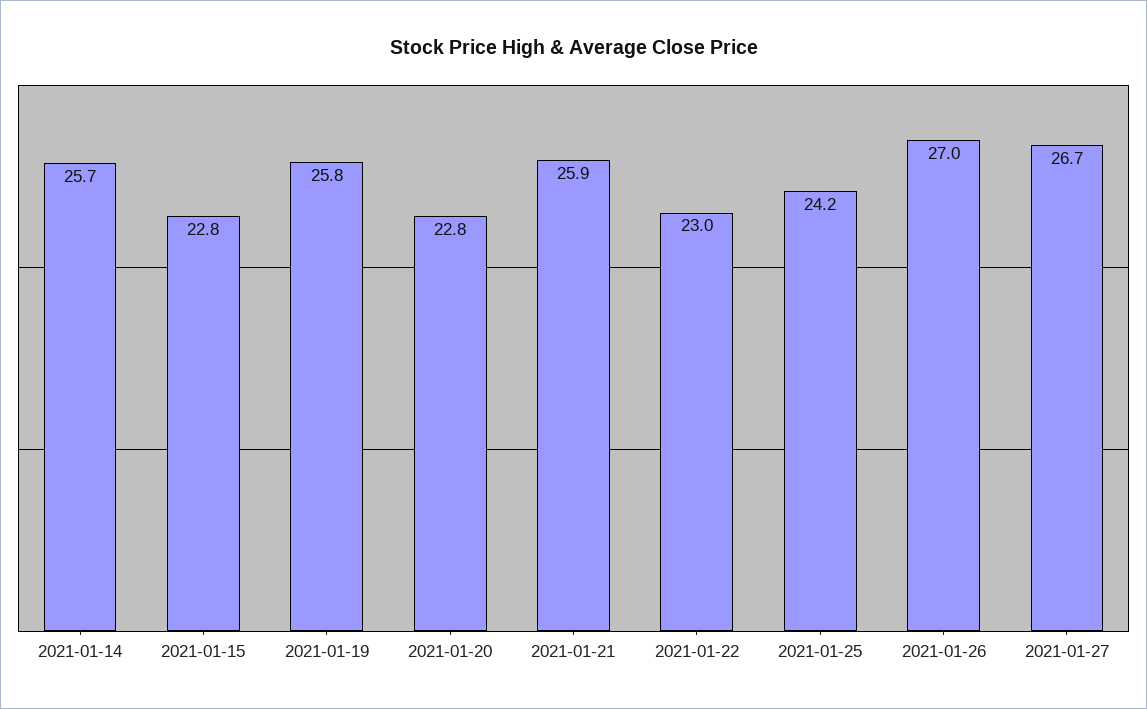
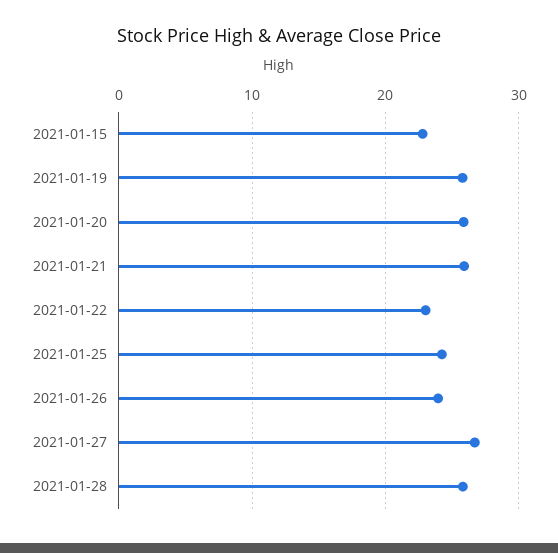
2021-01-14: 25.7 -> none
2021-01-20: 22.8 -> 26
2021-01-26: 27 -> 24
2021-01-28: none -> 26

